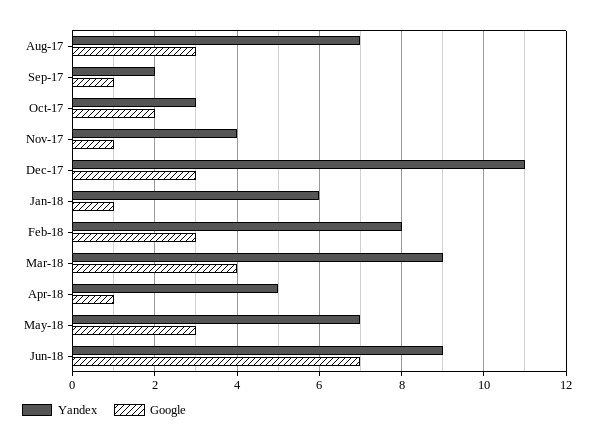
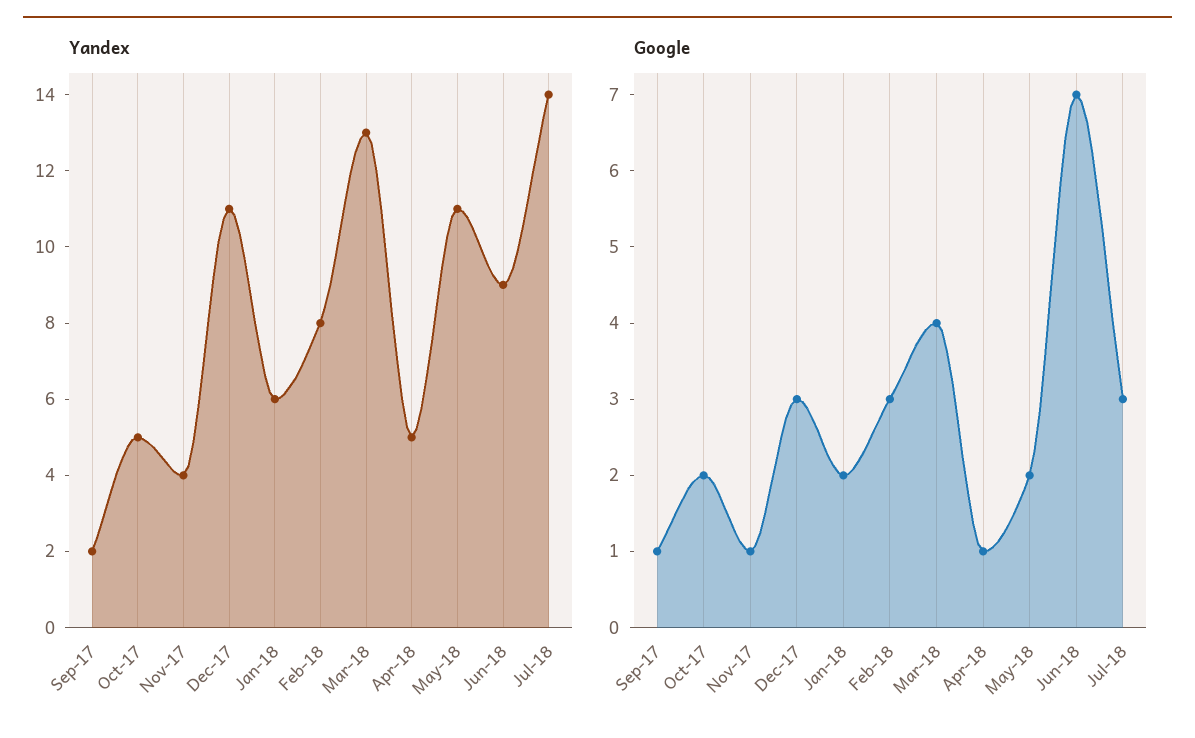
Yandex, Aug-17: 7 -> none
Google, Aug-17: 3 -> none
Yandex, Oct-17: 3 -> 5
Google, Jan-18: 1 -> 2
Yandex, Mar-18: 9 -> 13
Yandex, May-18: 7 -> 11
Google, May-18: 3 -> 2
Yandex, Jul-18: none -> 14
Google, Jul-18: none -> 3

